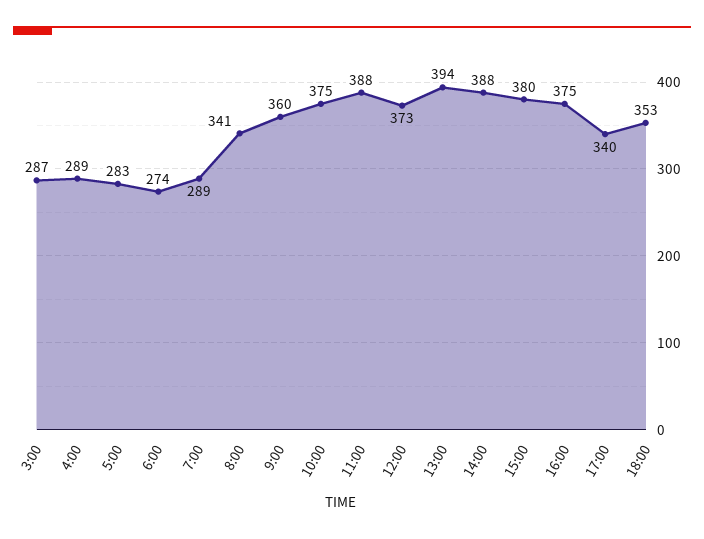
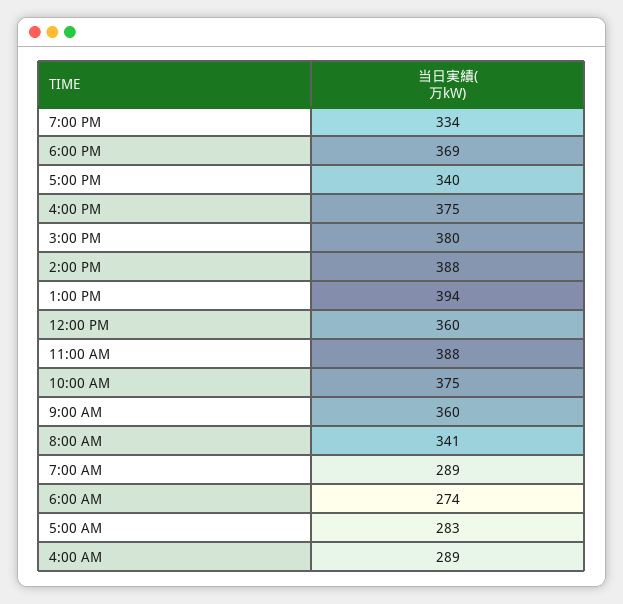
3:00: 287 -> none
12:00: 373 -> 360
18:00: 353 -> 369
7:00 PM: none -> 334

